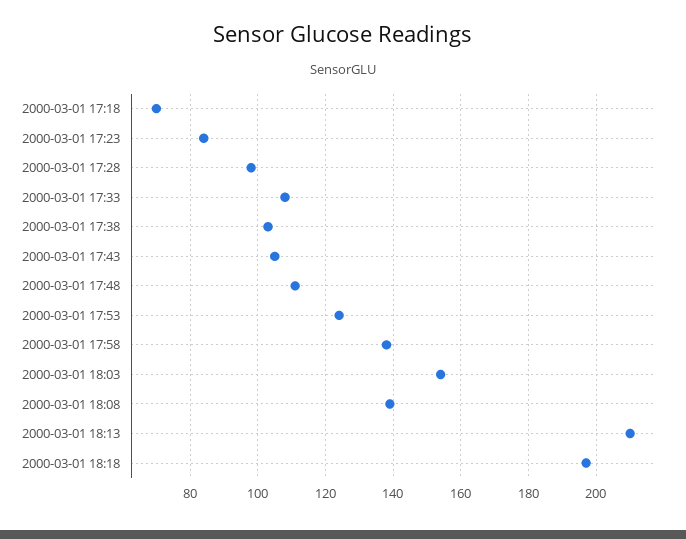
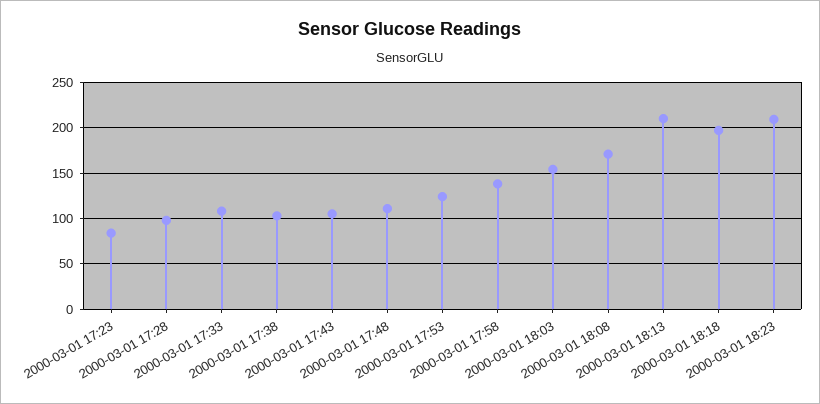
2000-03-01 17:18: 70 -> none
2000-03-01 18:08: 140 -> 170
2000-03-01 18:23: none -> 210

